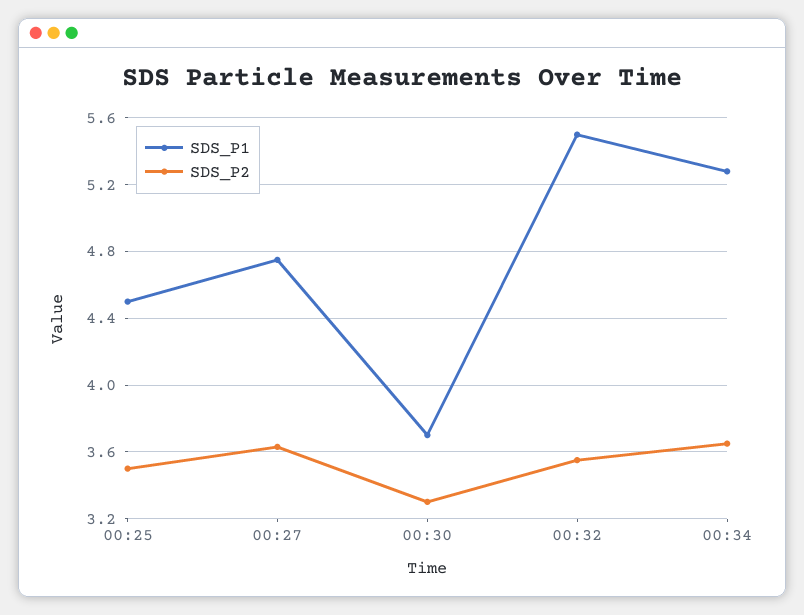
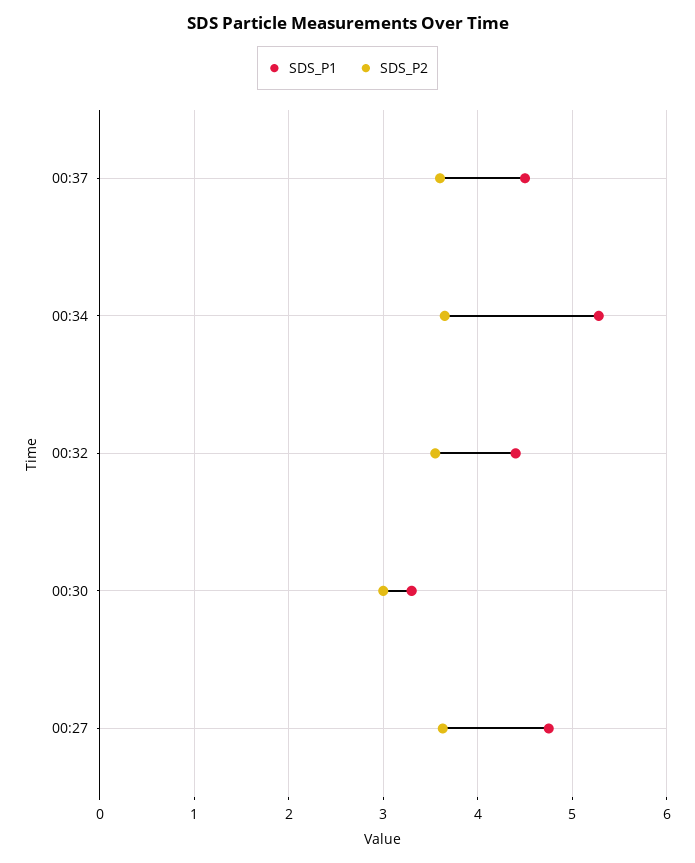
SDS_P1, 00:25: 4.5 -> none
SDS_P2, 00:25: 3.5 -> none
SDS_P1, 00:30: 3.7 -> 3.3
SDS_P2, 00:30: 3.3 -> 3
SDS_P1, 00:32: 5.5 -> 4.4
SDS_P1, 00:37: none -> 4.5
SDS_P2, 00:37: none -> 3.6

